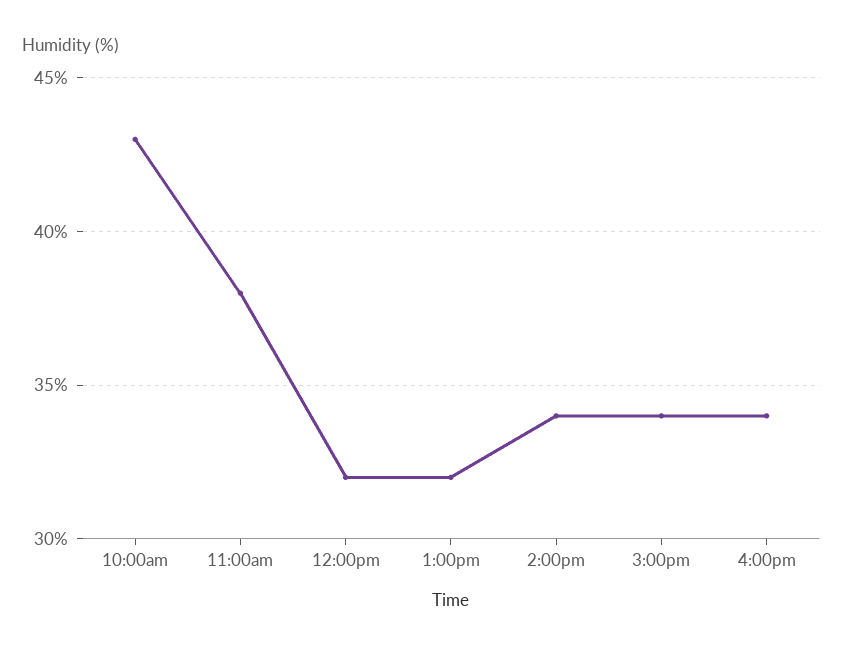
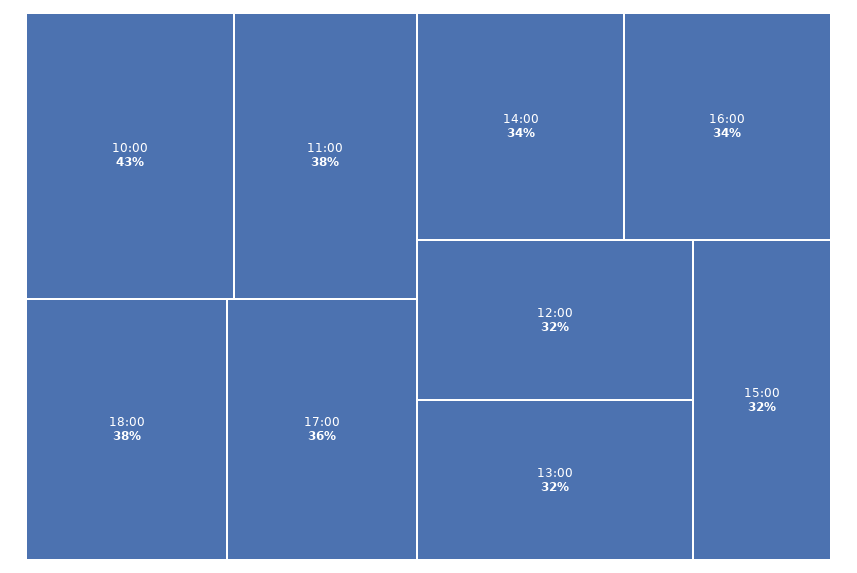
3:00pm: 34 -> 32
18:00: none -> 38
17:00: none -> 36

